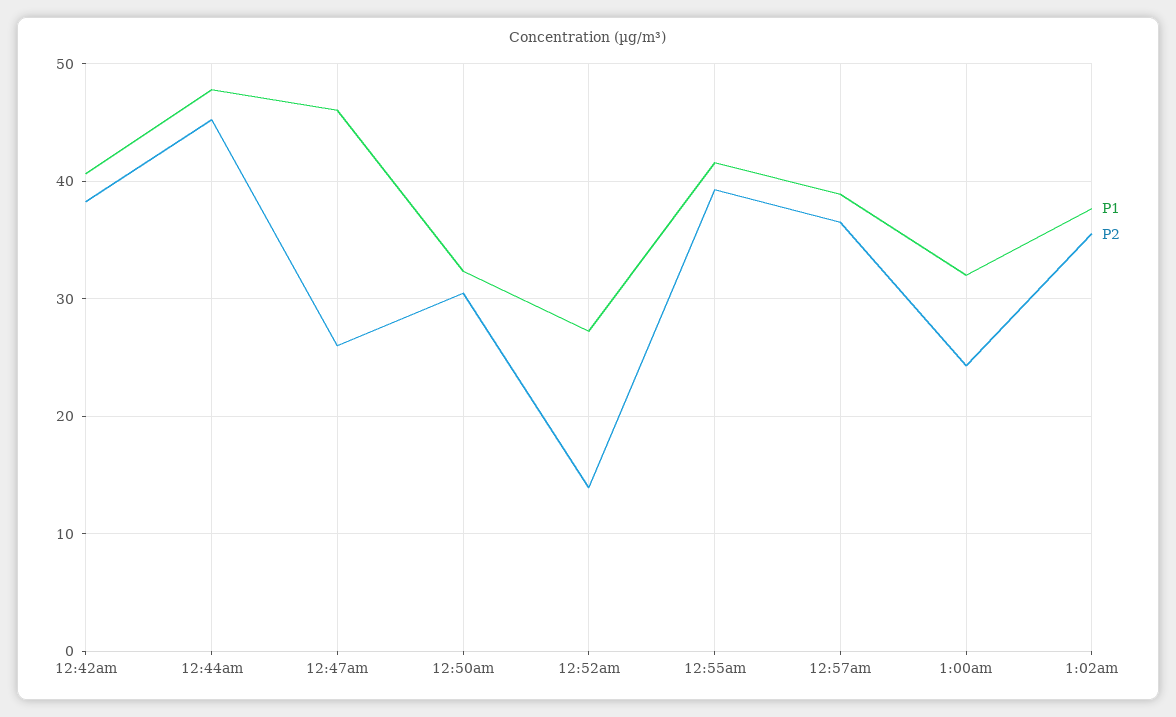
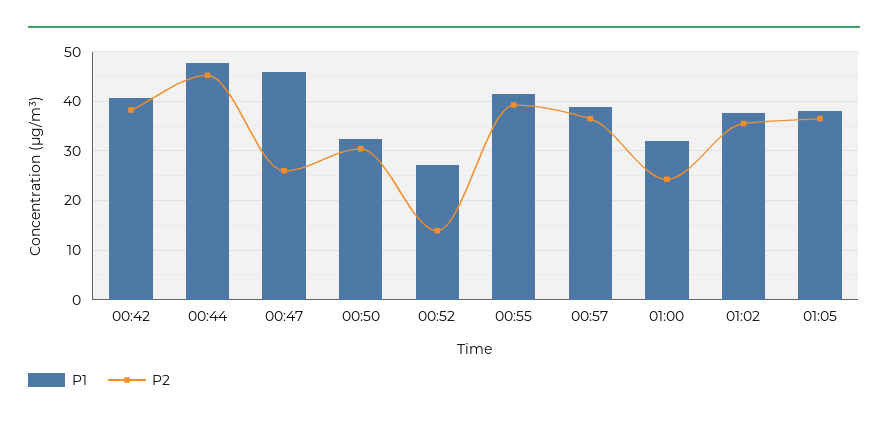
P1, 01:05: none -> 38
P2, 01:05: none -> 36

